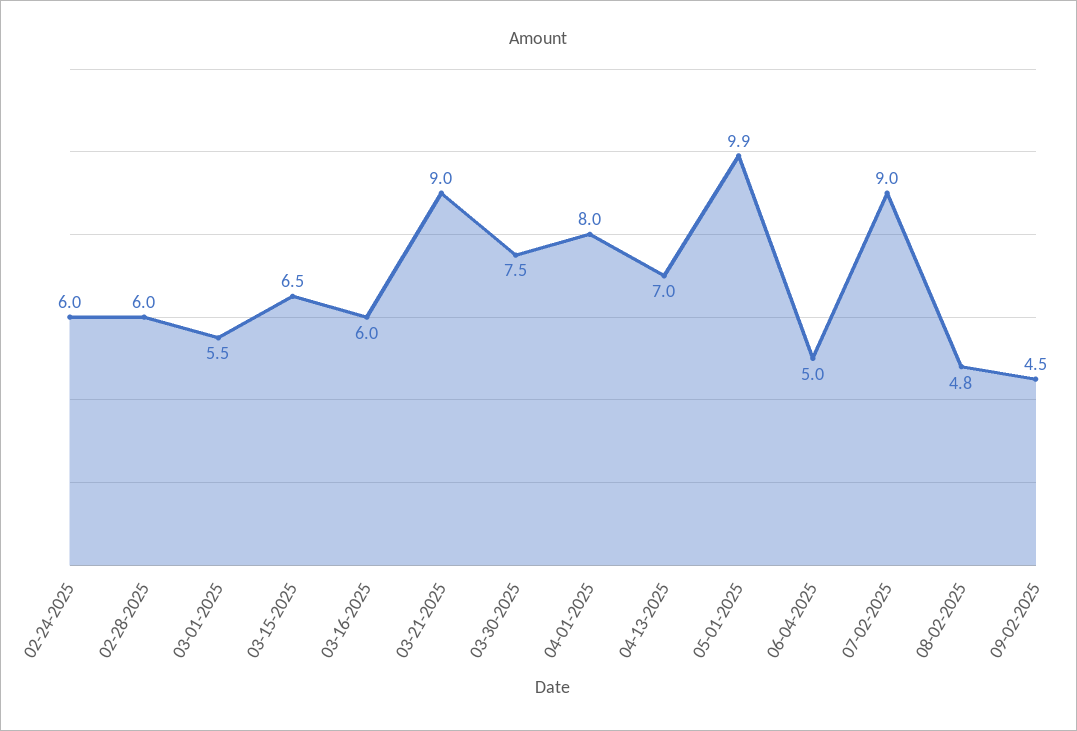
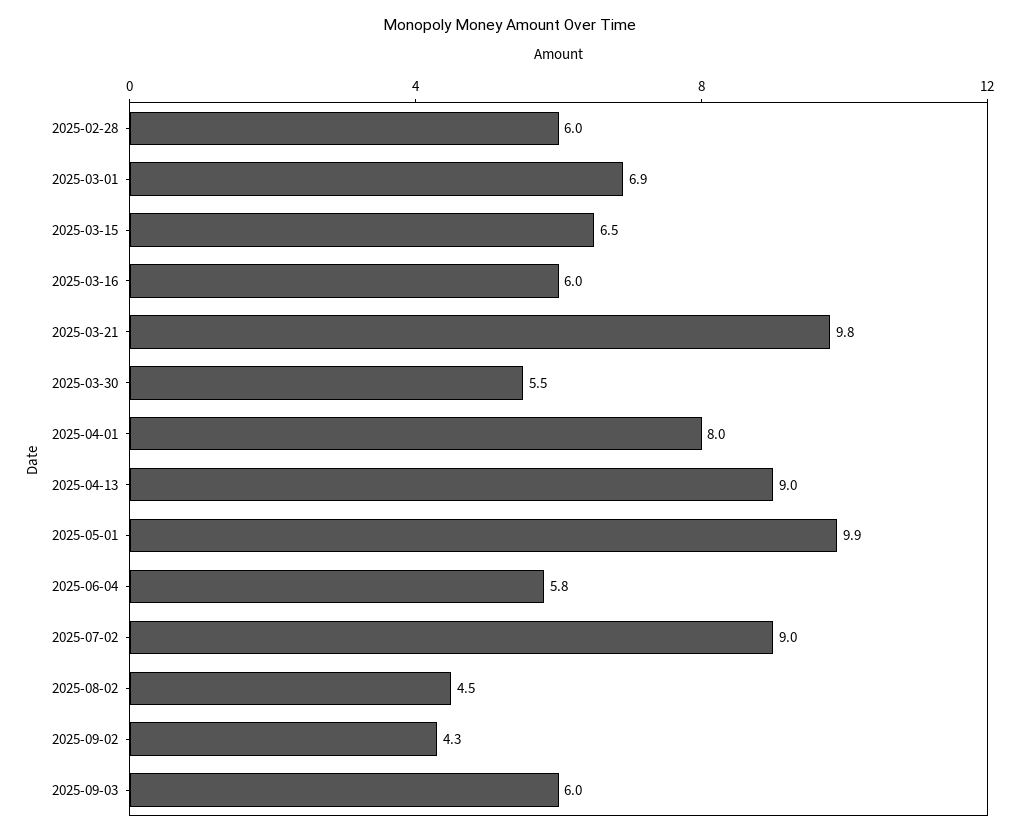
02-24-2025: 6 -> none
03-01-2025: 5.5 -> 6.9
03-21-2025: 9 -> 9.8
03-30-2025: 7.5 -> 5.5
04-13-2025: 7 -> 9
06-04-2025: 5 -> 5.8
08-02-2025: 4.8 -> 4.5
09-02-2025: 4.5 -> 4.3
2025-09-03: none -> 6

